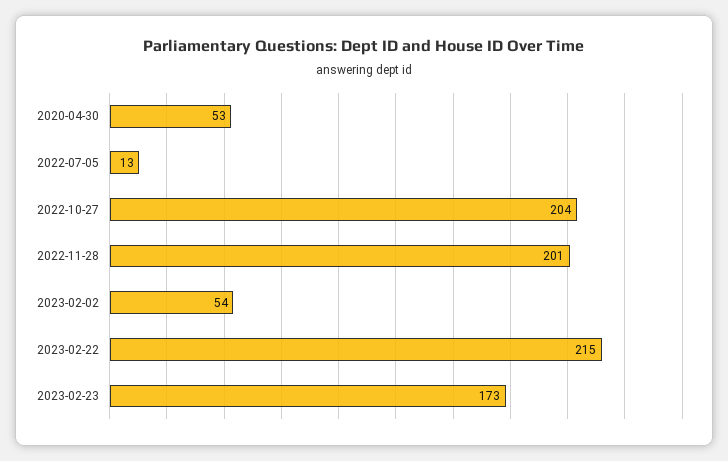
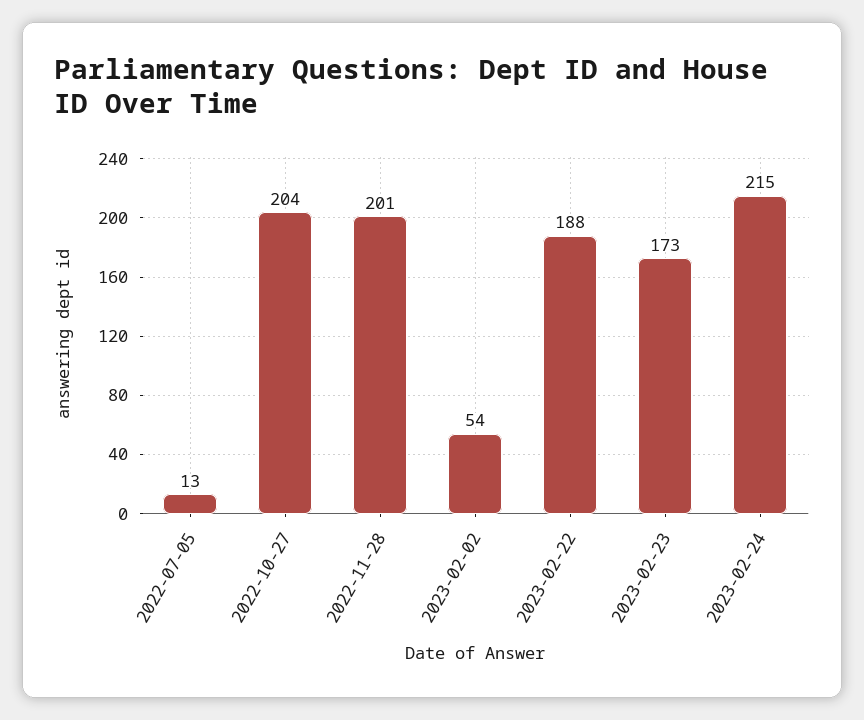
2020-04-30: 53 -> none
2023-02-22: 215 -> 188
2023-02-24: none -> 215

